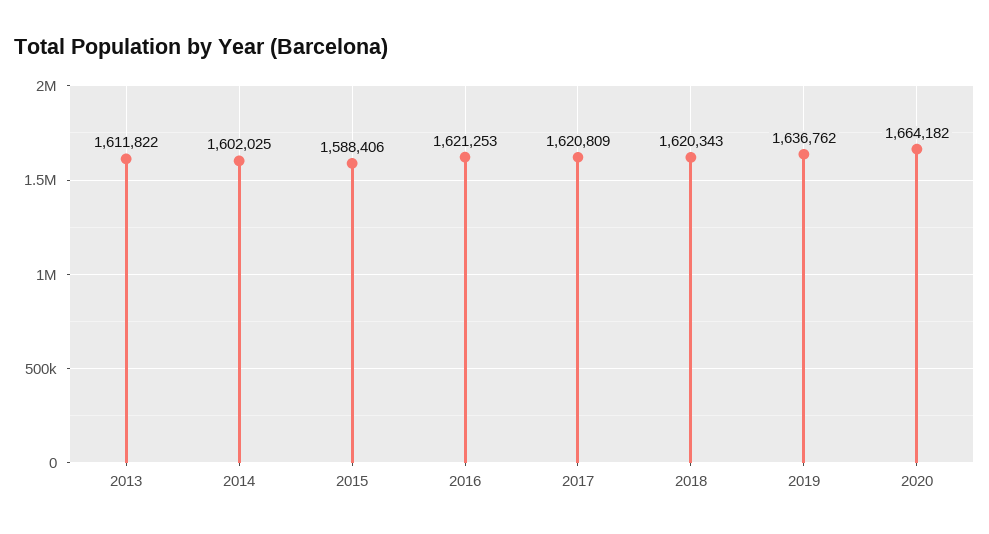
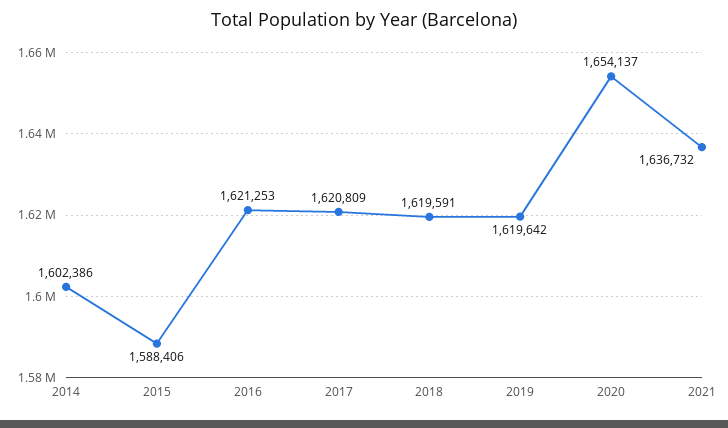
2013: 1611822 -> none
2014: 1602025 -> 1602386
2018: 1620343 -> 1619591
2019: 1636762 -> 1619642
2020: 1664182 -> 1654137
2021: none -> 1636732

